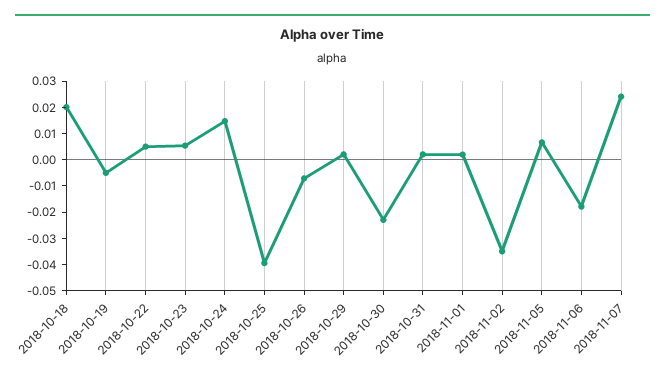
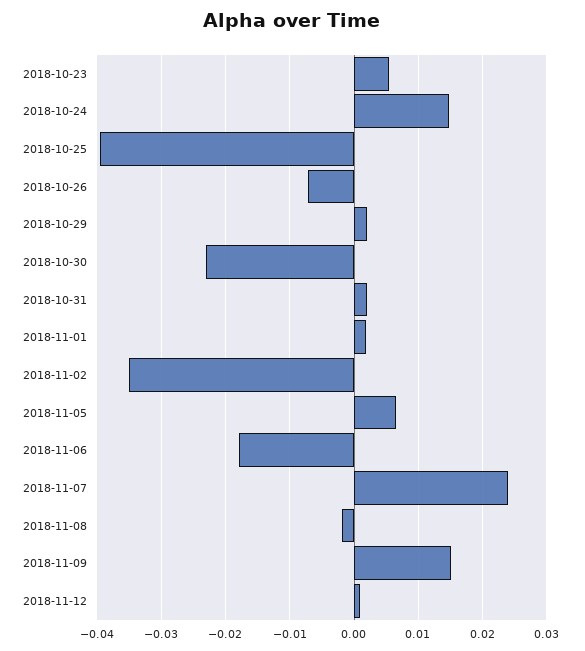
2018-10-18: 0.02 -> none
2018-10-19: -0.005 -> none
2018-10-22: 0.005 -> none
2018-11-08: none -> -0.002
2018-11-09: none -> 0.015
2018-11-12: none -> 0.001

